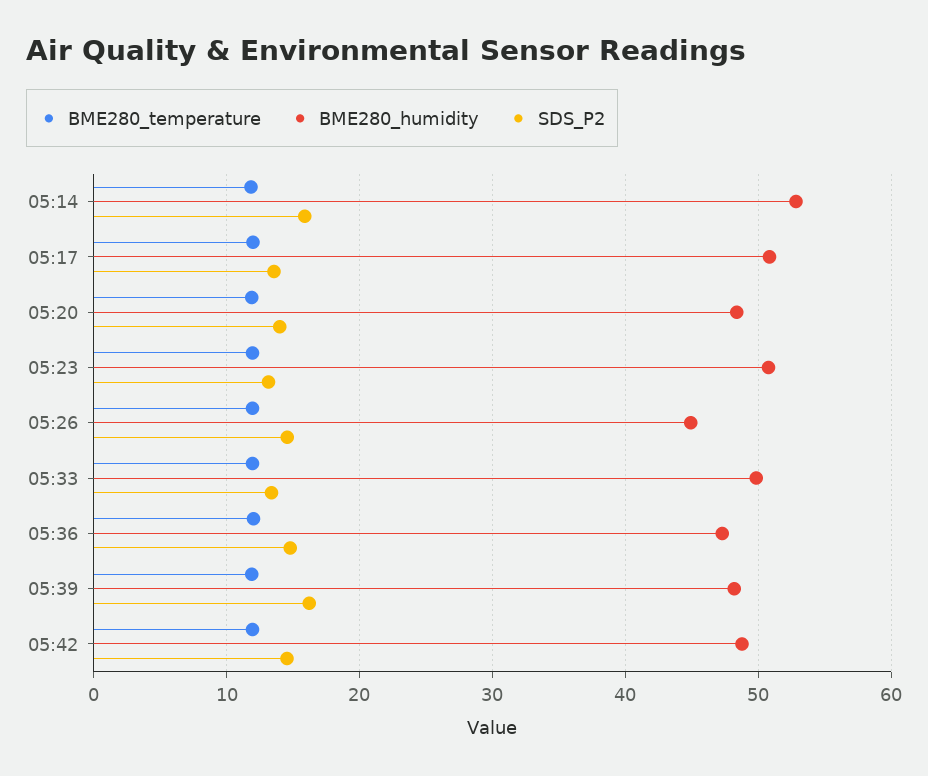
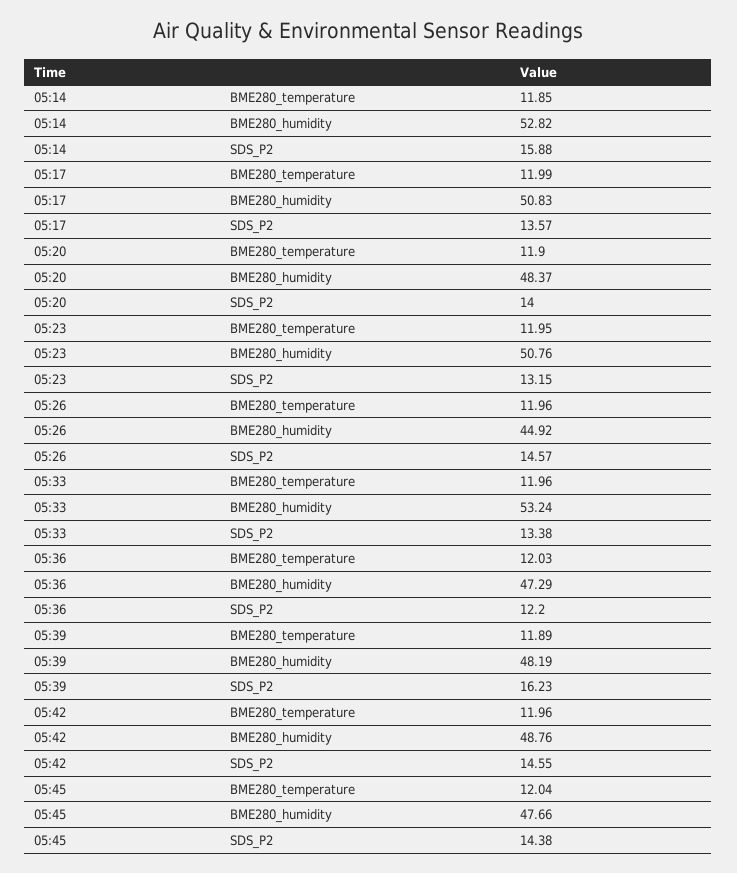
BME280_humidity, 05:33: 50 -> 53.24
SDS_P2, 05:36: 15 -> 12.2
BME280_temperature, 05:45: none -> 12.04
BME280_humidity, 05:45: none -> 47.66
SDS_P2, 05:45: none -> 14.38

